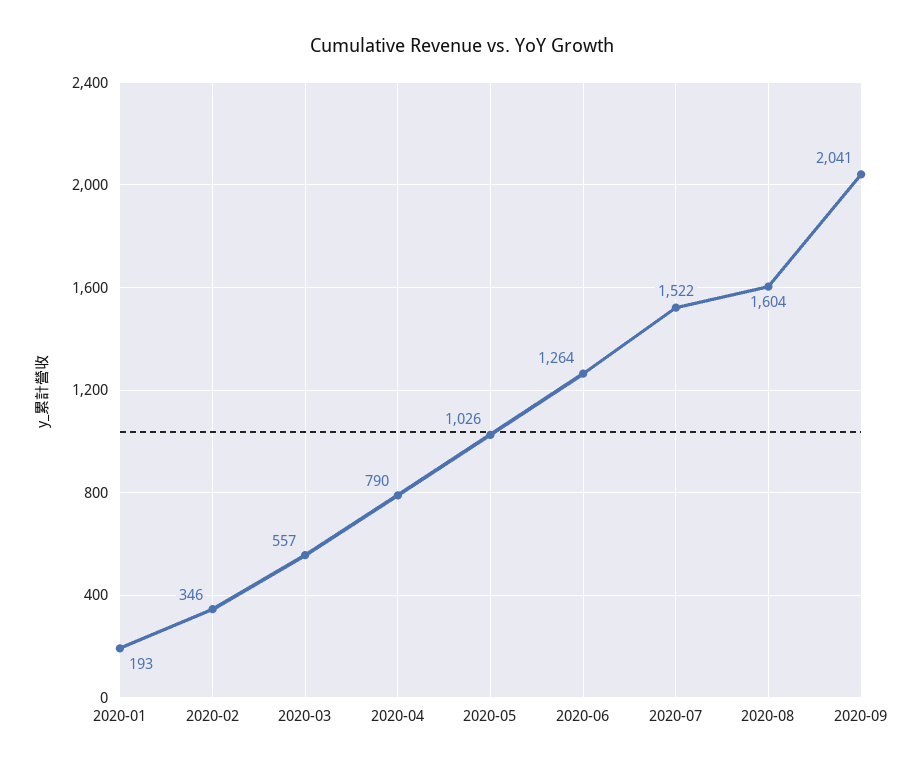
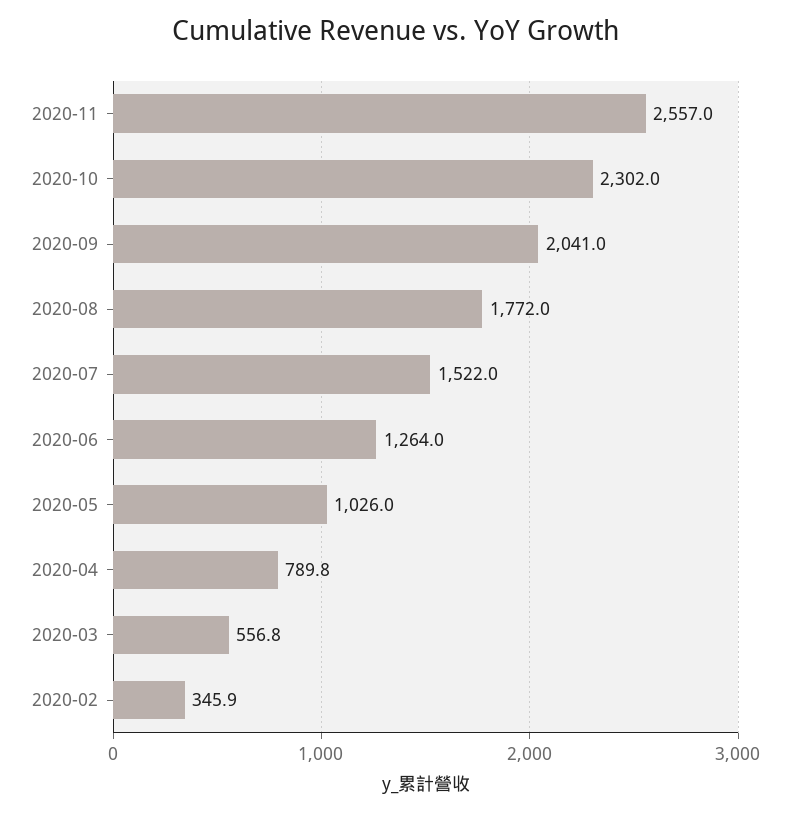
2020-01: 193 -> none
2020-08: 1604 -> 1772
2020-11: none -> 2557
2020-10: none -> 2302

